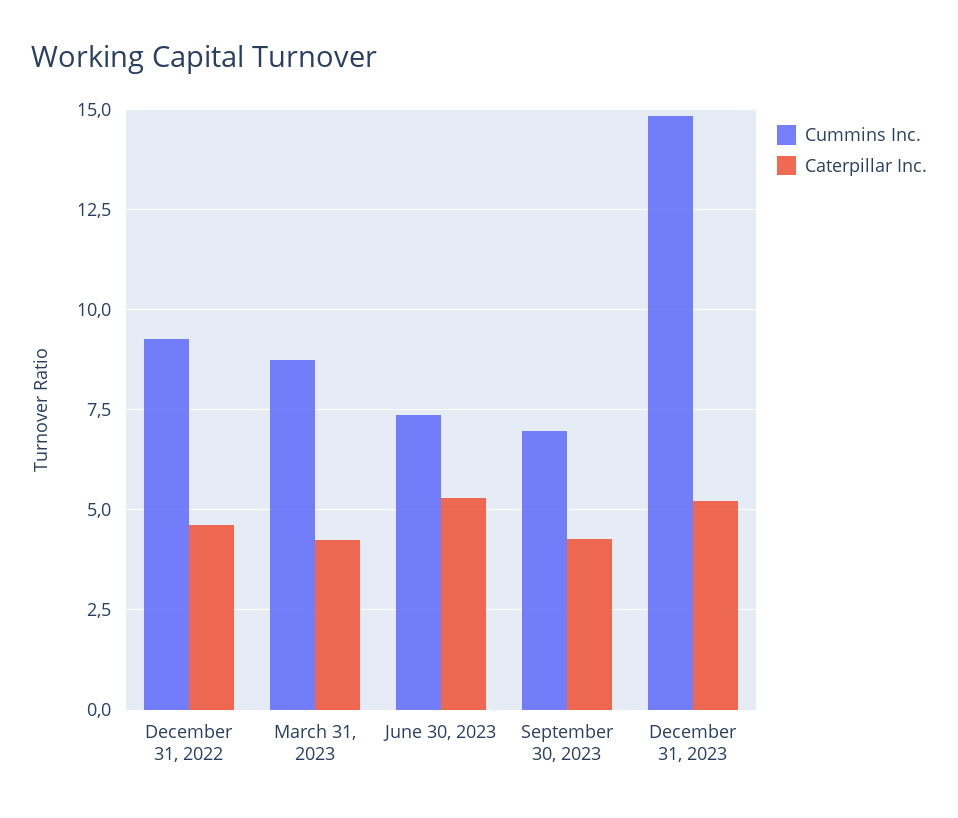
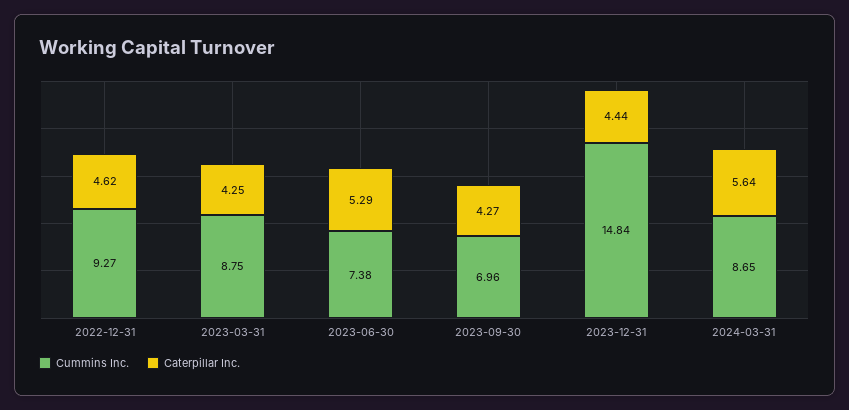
Caterpillar Inc., December 31, 2023: 5.25 -> 4.44
Cummins Inc., 2024-03-31: none -> 8.65
Caterpillar Inc., 2024-03-31: none -> 5.64

